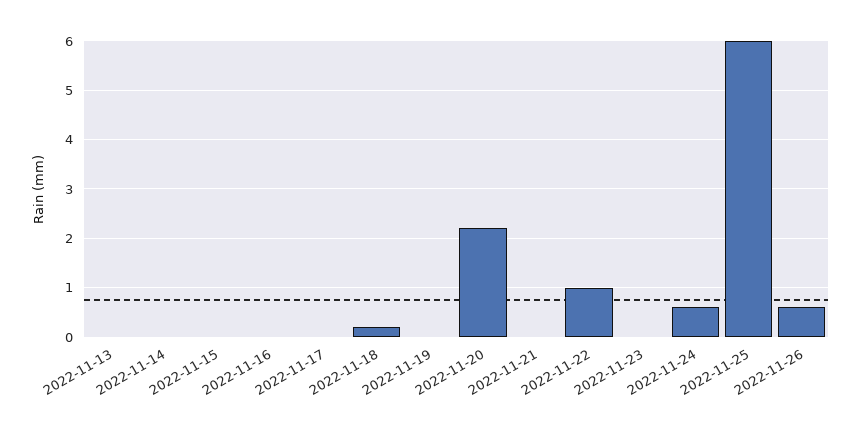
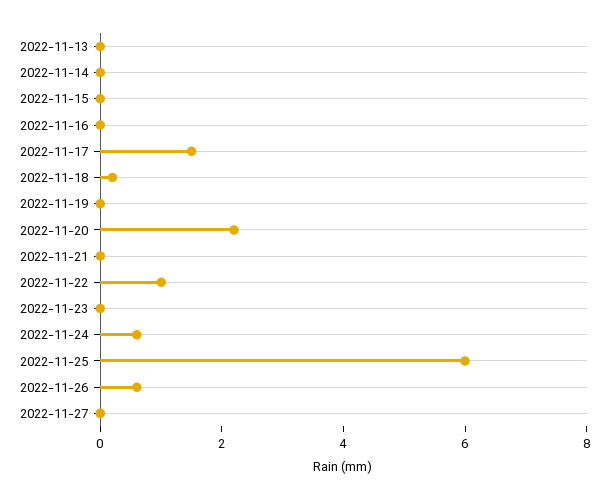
2022-11-17: 0 -> 1.5
2022-11-27: none -> 0

